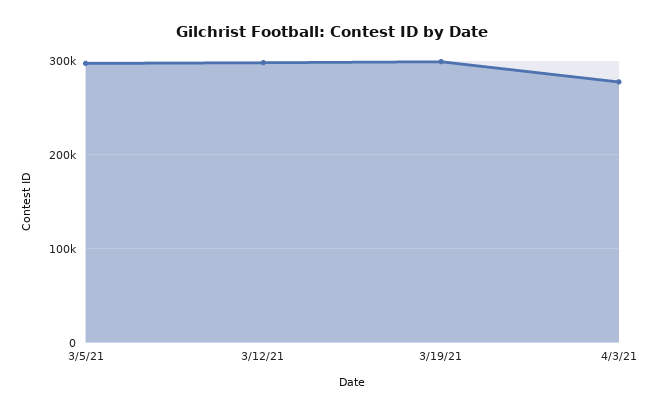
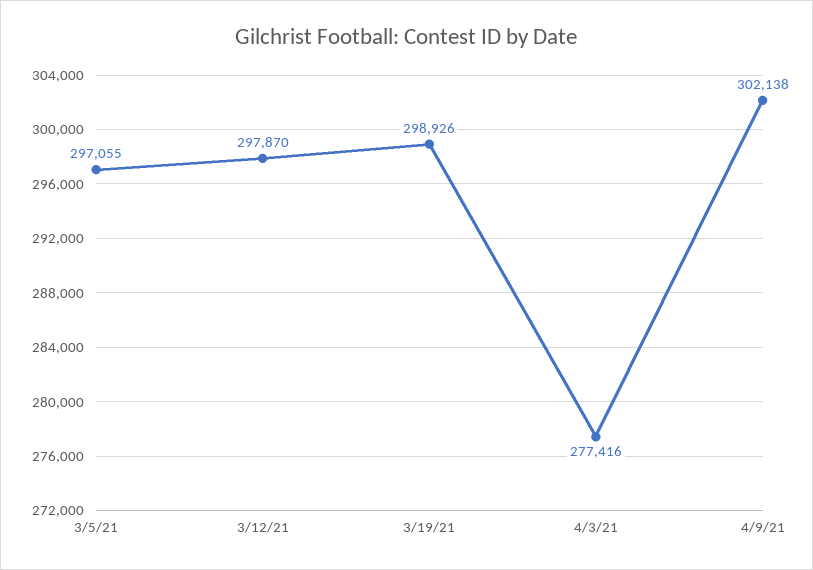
4/9/21: none -> 302138

